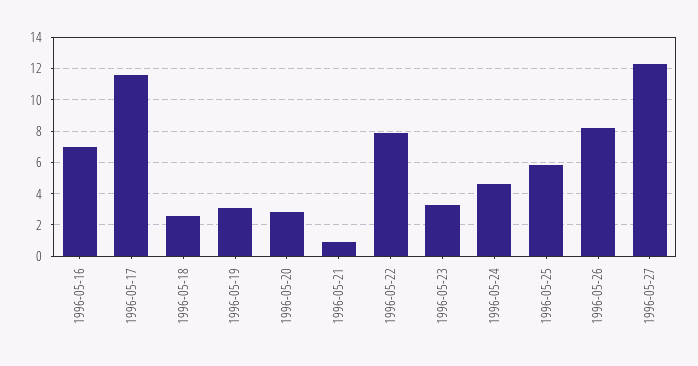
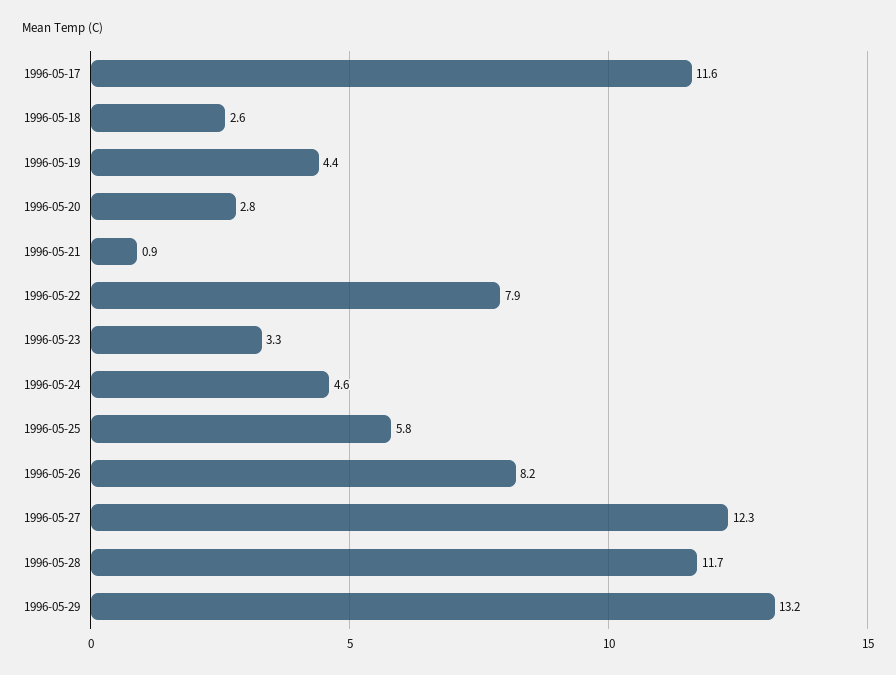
1996-05-16: 7 -> none
1996-05-19: 3 -> 4.4
1996-05-28: none -> 11.7
1996-05-29: none -> 13.2

